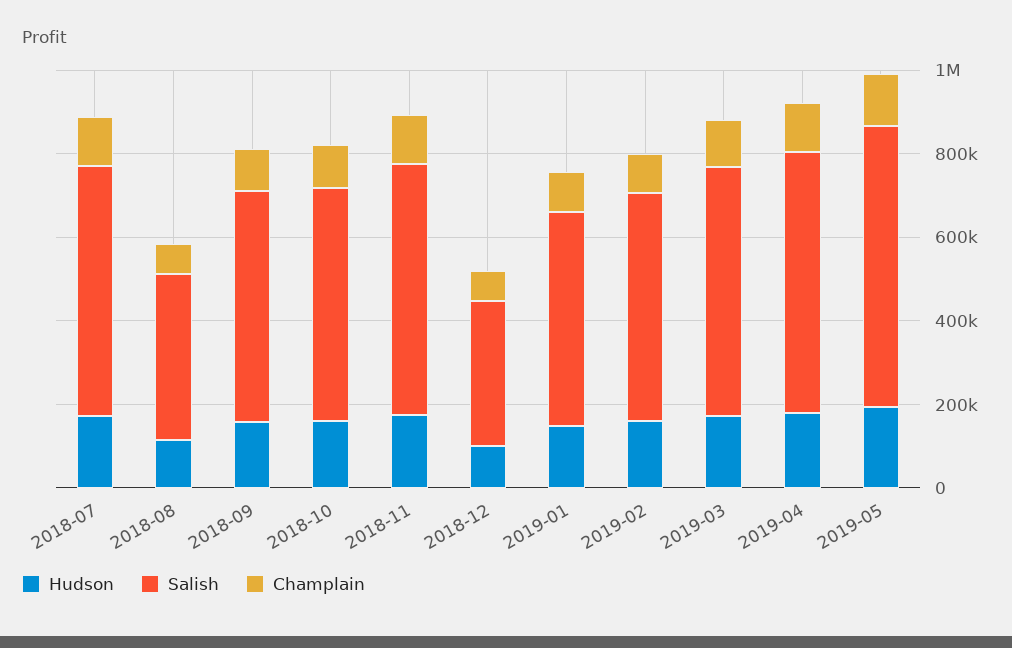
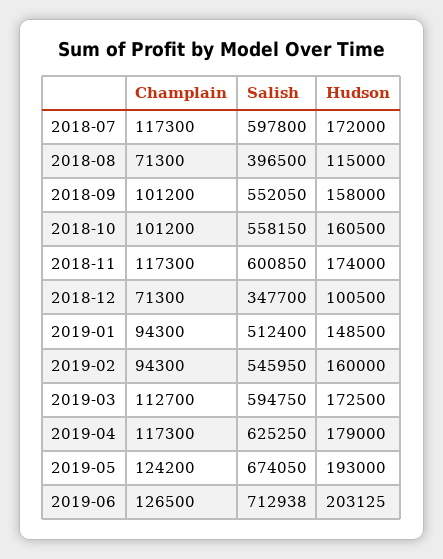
Champlain, 2019-06: none -> 126500
Salish, 2019-06: none -> 712938
Hudson, 2019-06: none -> 203125

